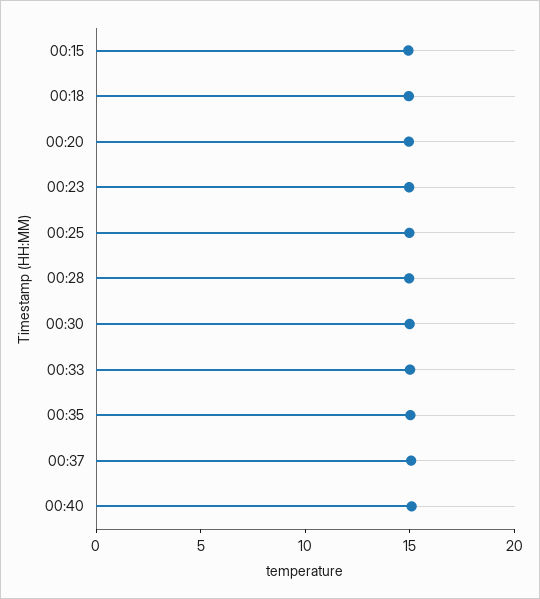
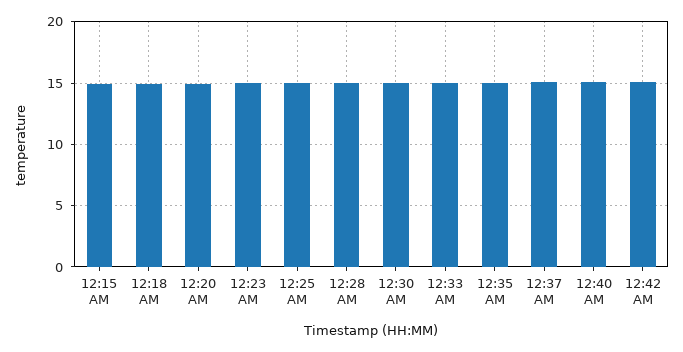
12:42 AM: none -> 15

